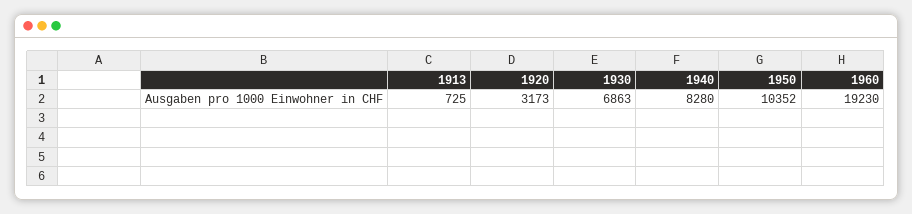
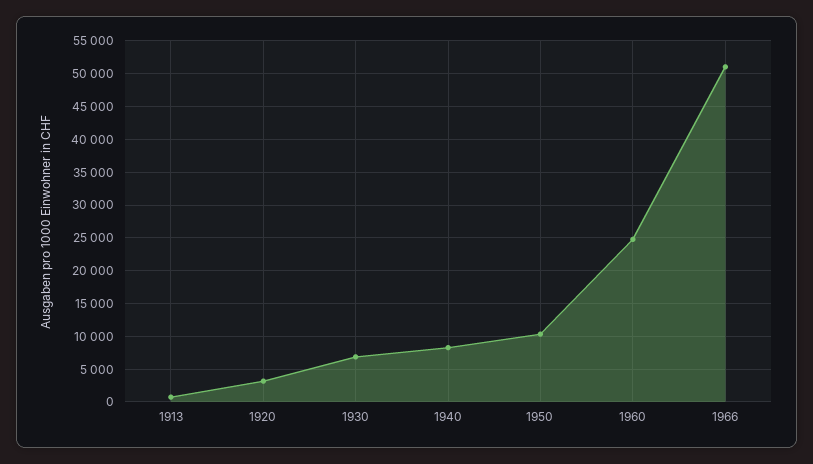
1960: 19230 -> 25000
1966: none -> 51000

